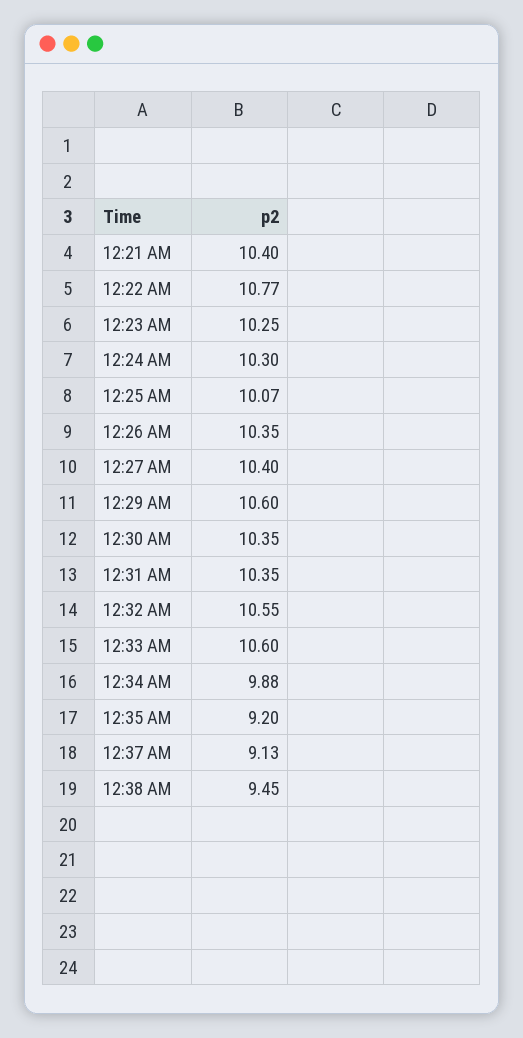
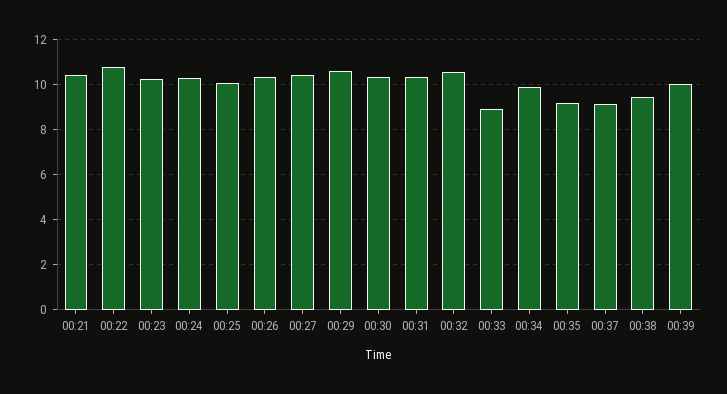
12:33 AM: 10.6 -> 9
00:39: none -> 10

